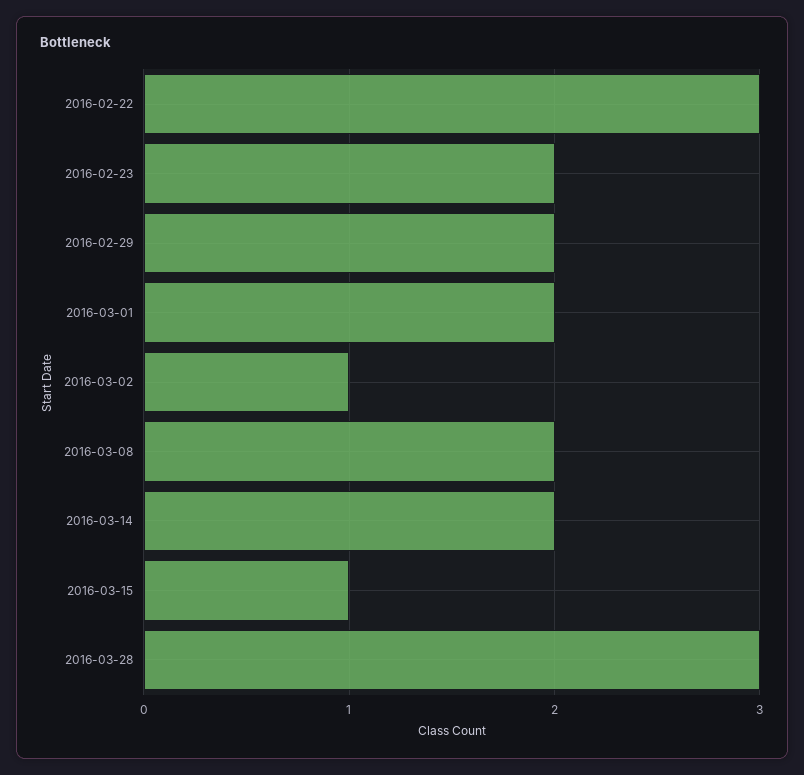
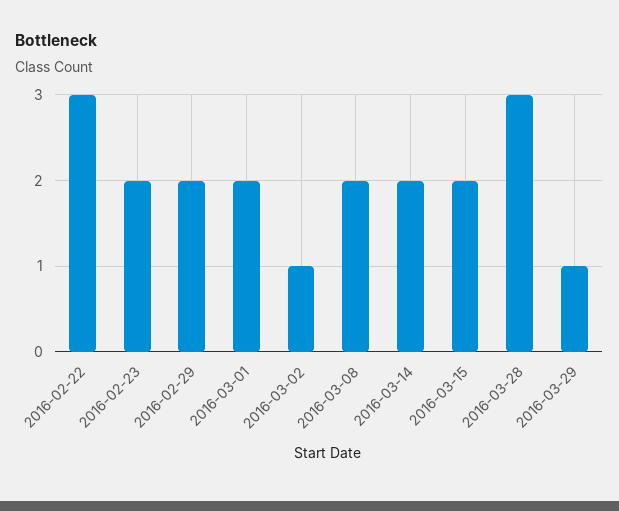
2016-03-15: 1 -> 2
2016-03-29: none -> 1

